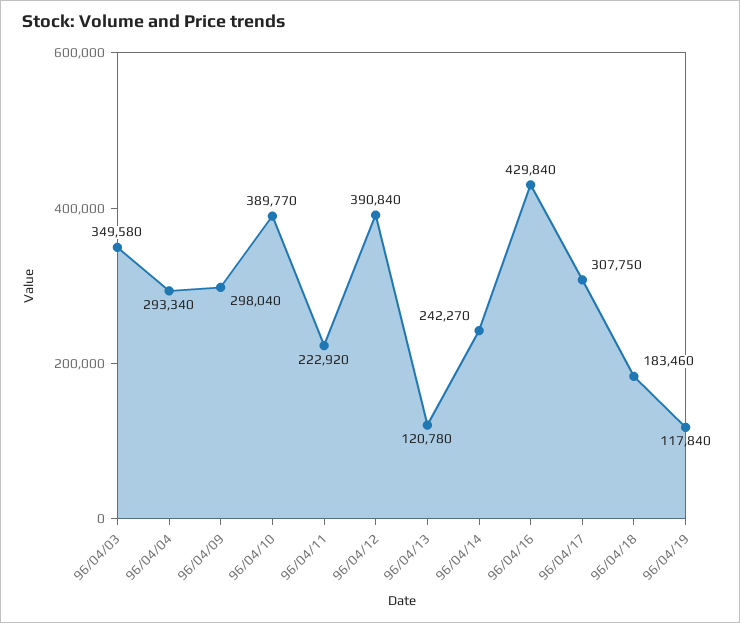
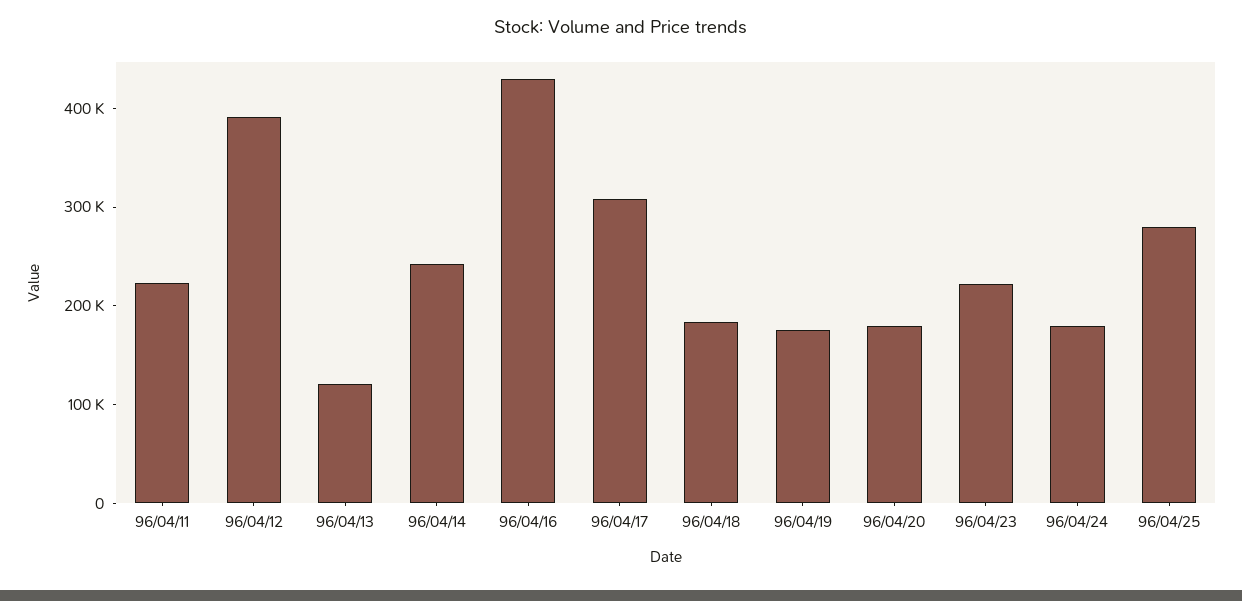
96/04/03: 349580 -> none
96/04/04: 293340 -> none
96/04/09: 298040 -> none
96/04/10: 389770 -> none
96/04/19: 117840 -> 180000
96/04/20: none -> 180000
96/04/23: none -> 220000
96/04/24: none -> 180000
96/04/25: none -> 280000

